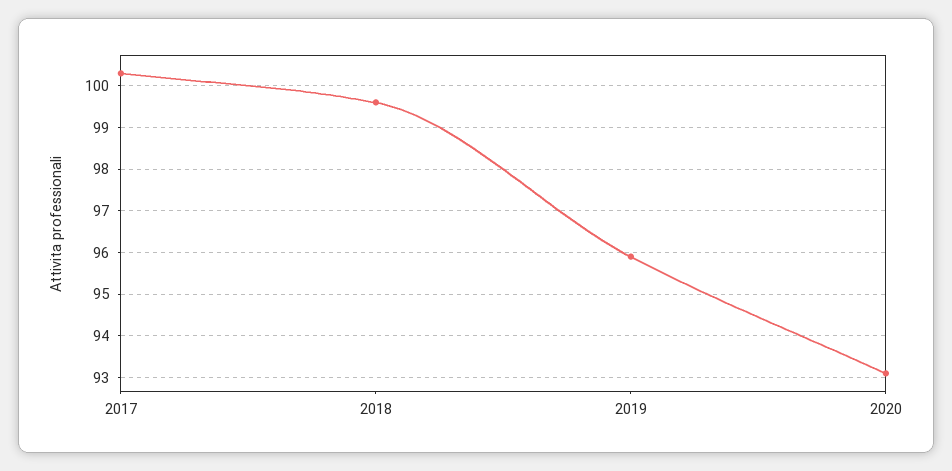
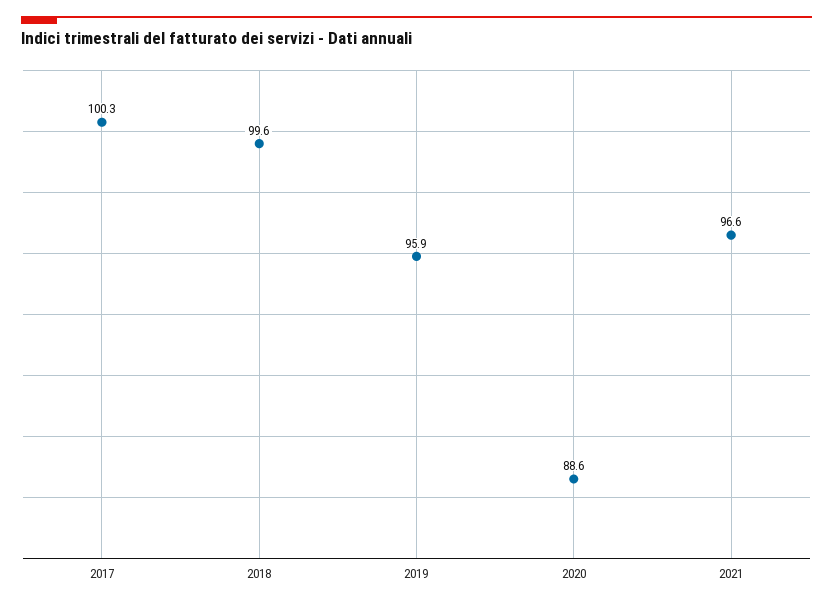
2020: 93 -> 88.6
2021: none -> 96.6

